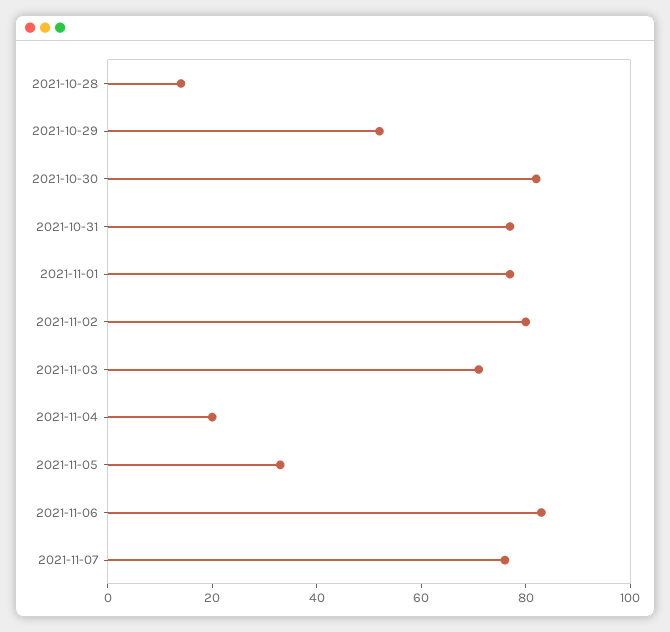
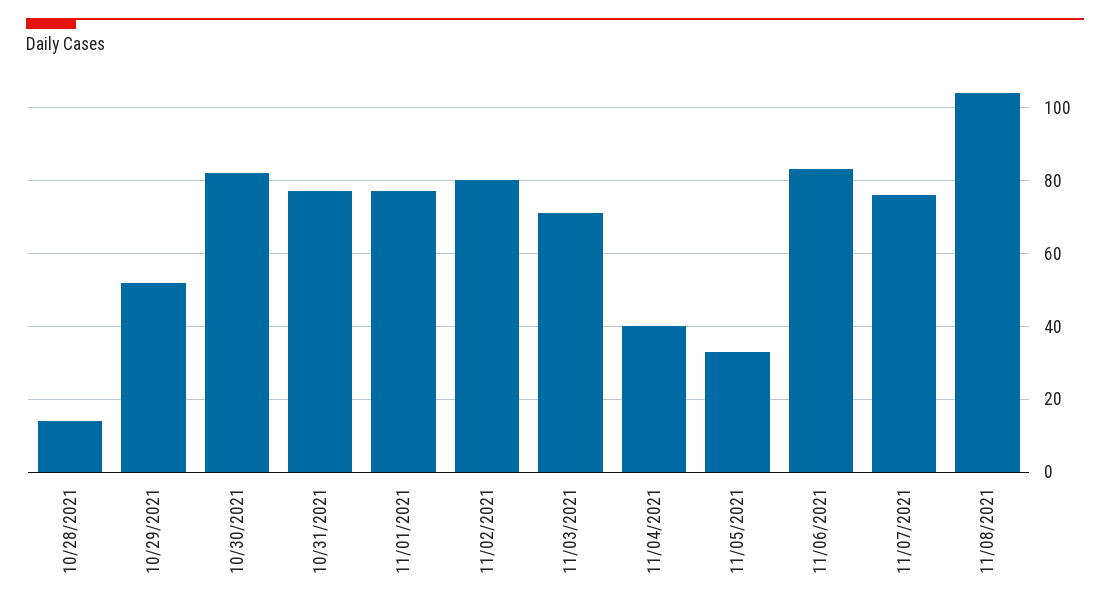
2021-11-04: 20 -> 40
11/08/2021: none -> 105

